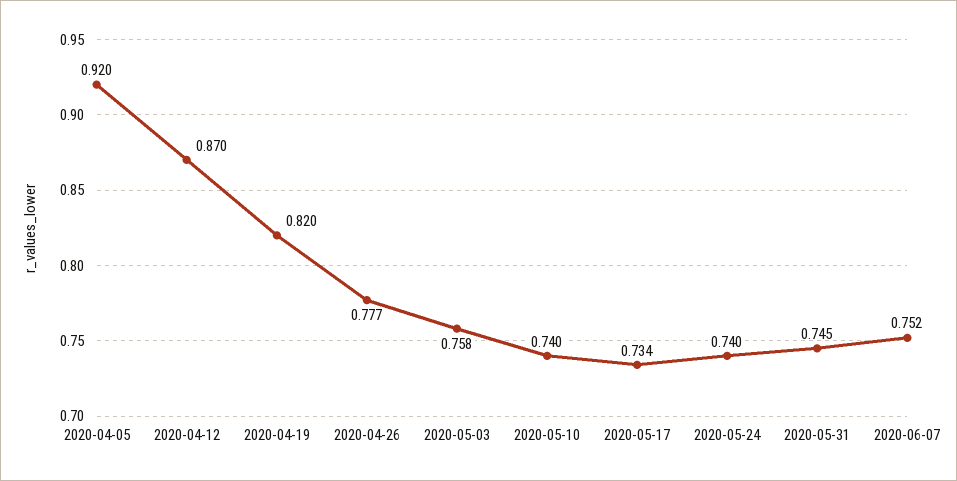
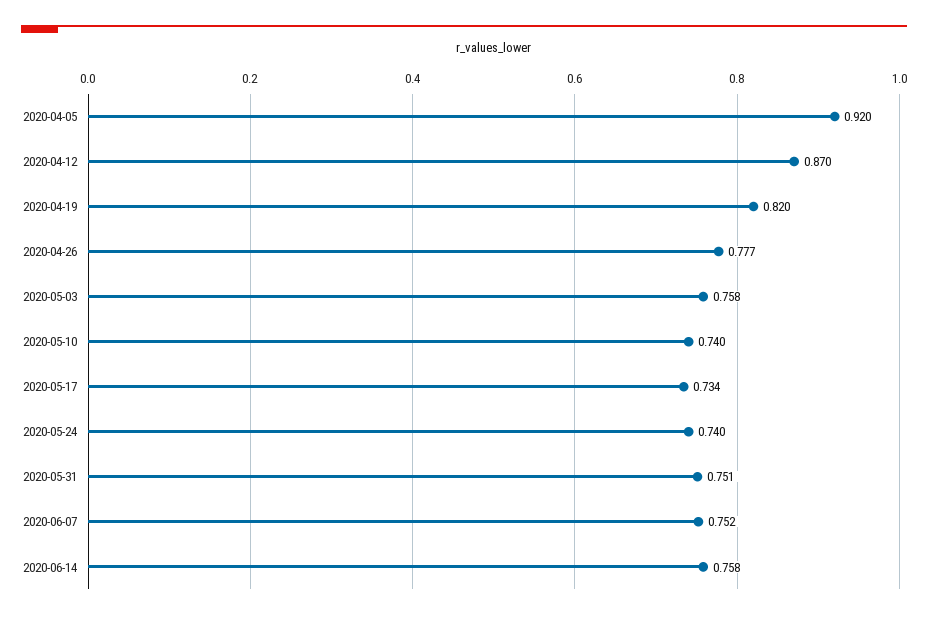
2020-05-31: 0.745 -> 0.751
2020-06-14: none -> 0.758

